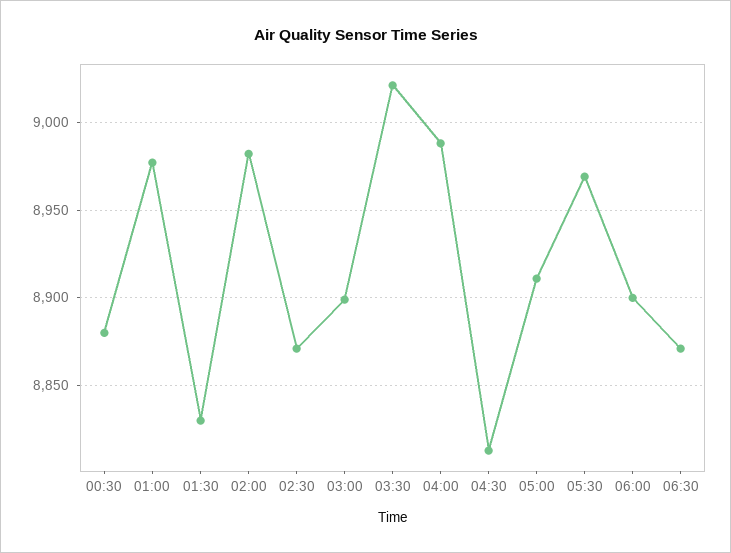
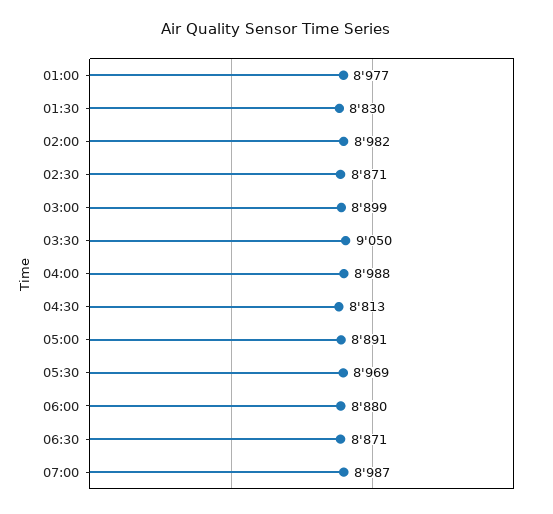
00:30: 8880 -> none
03:30: 9020 -> 9050
05:00: 8910 -> 8891
06:00: 8900 -> 8880
07:00: none -> 8987

